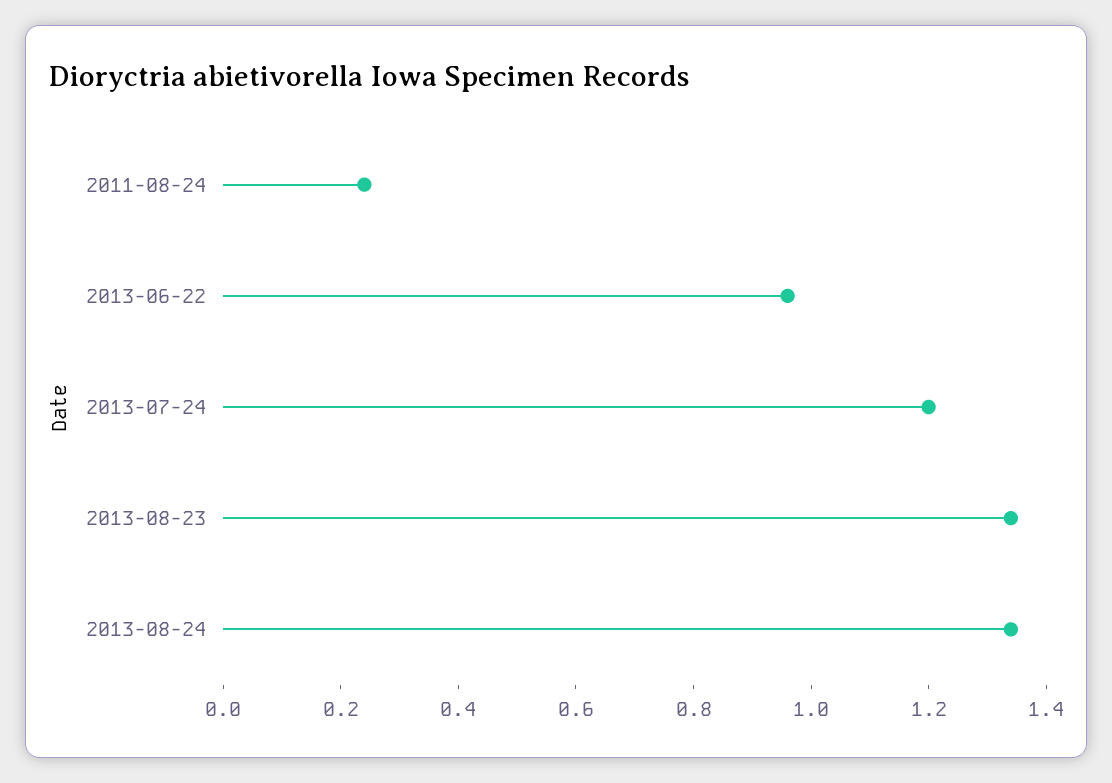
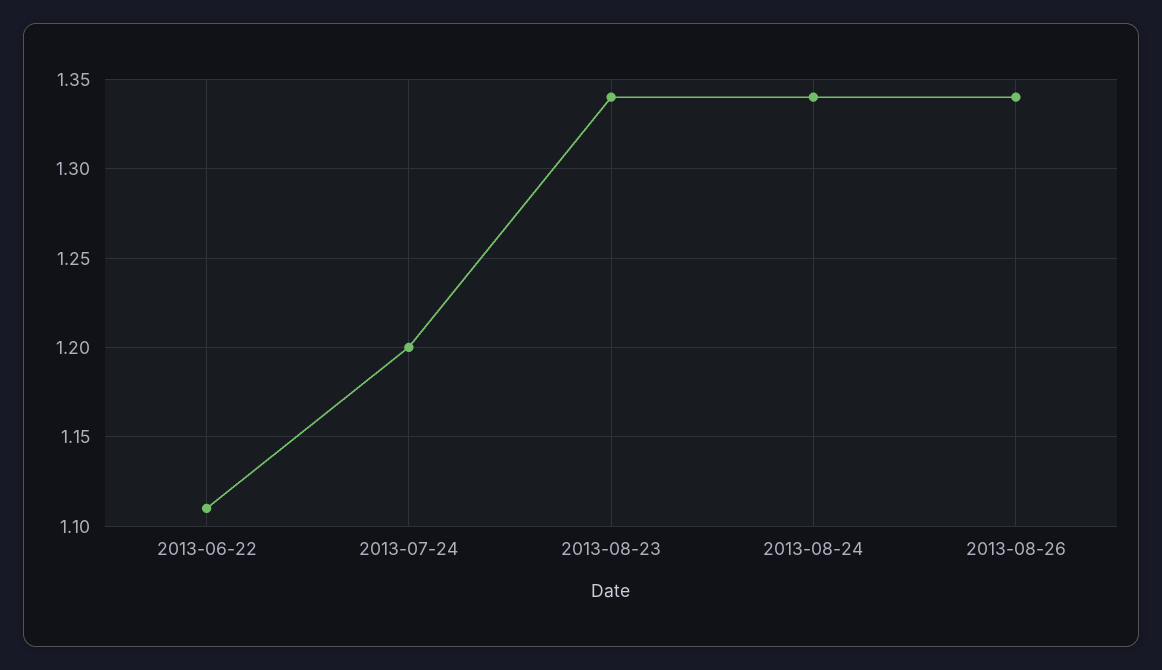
2011-08-24: 0.25 -> none
2013-06-22: 0.95 -> 1.11
2013-08-26: none -> 1.34

